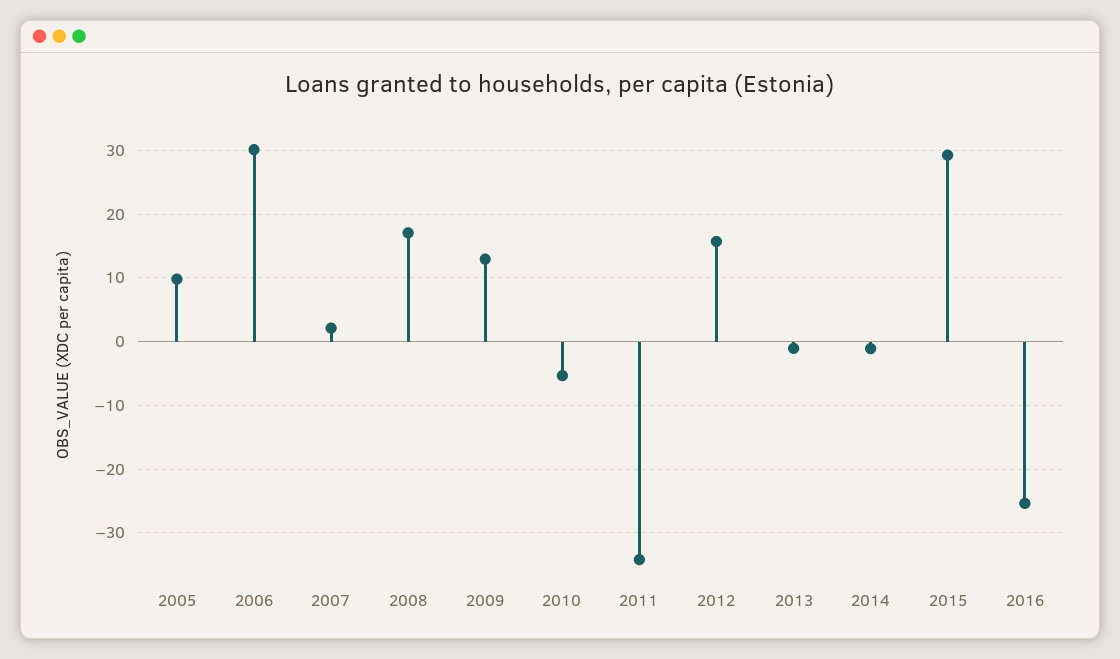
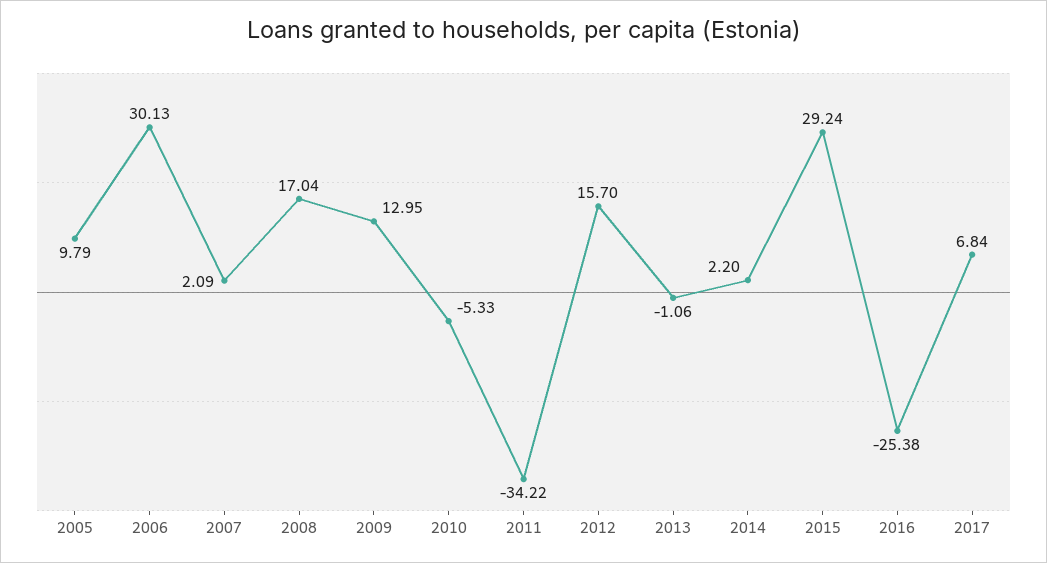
2014: -1 -> 2.2
2017: none -> 6.84

